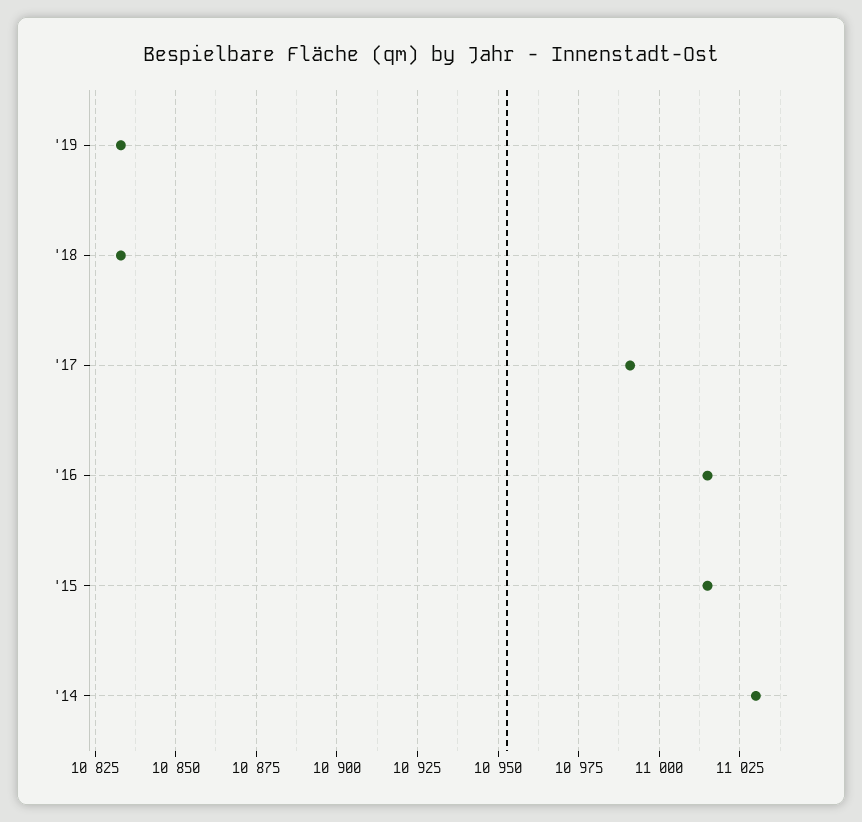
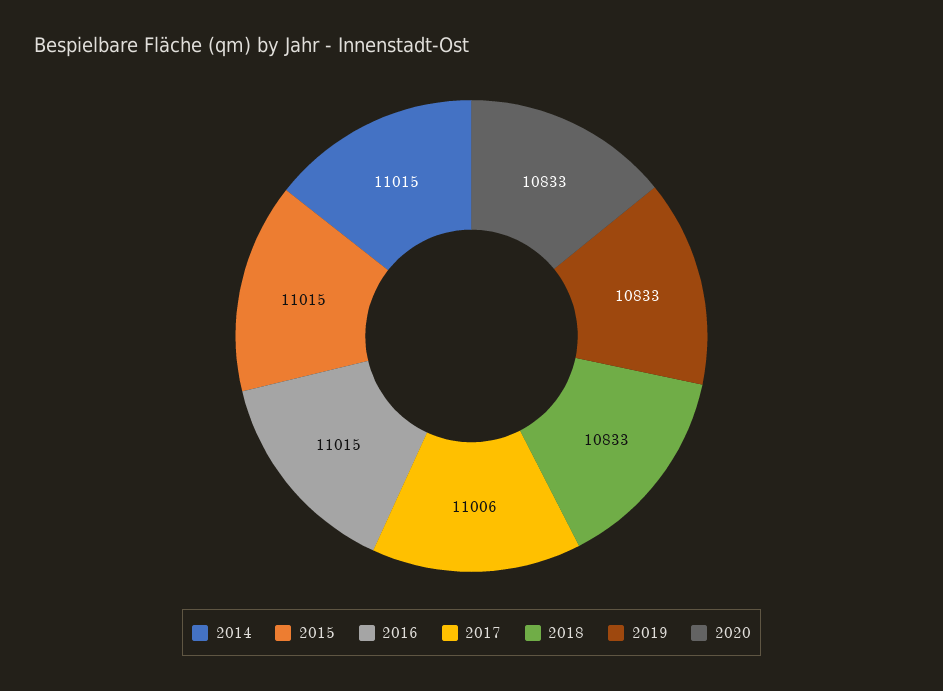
'17: 10990 -> 11006
'14: 11030 -> 11015
2020: none -> 10833

